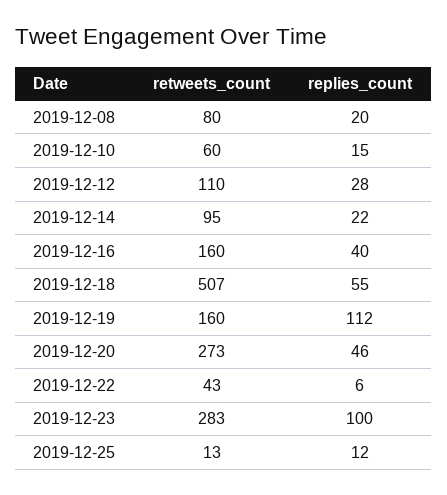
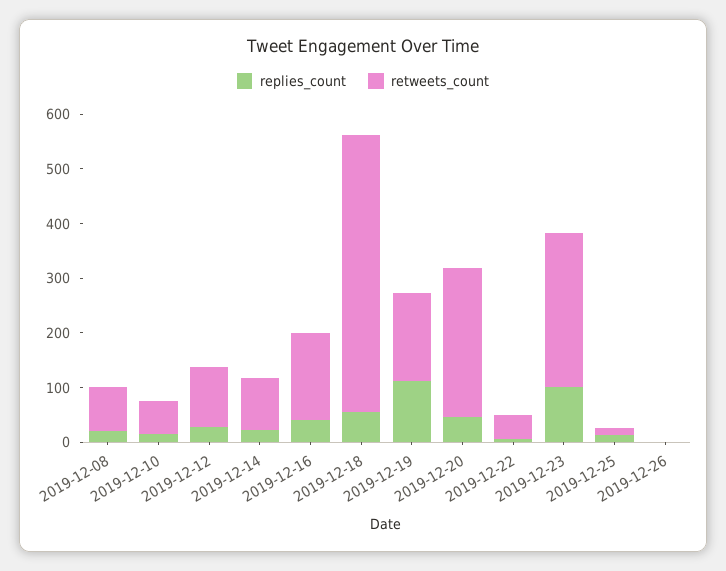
replies_count, 2019-12-26: none -> 0
retweets_count, 2019-12-26: none -> 0

